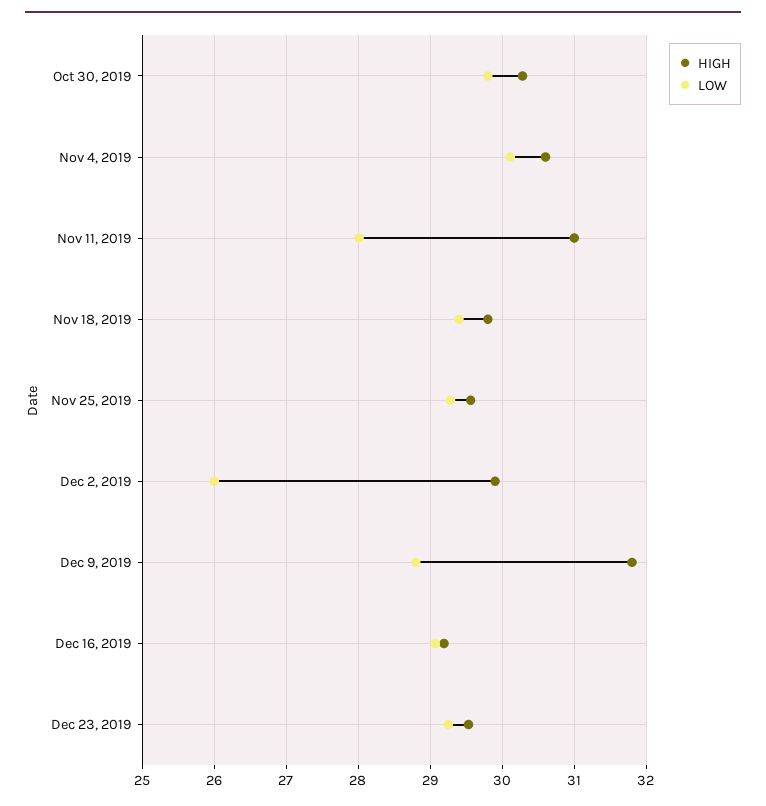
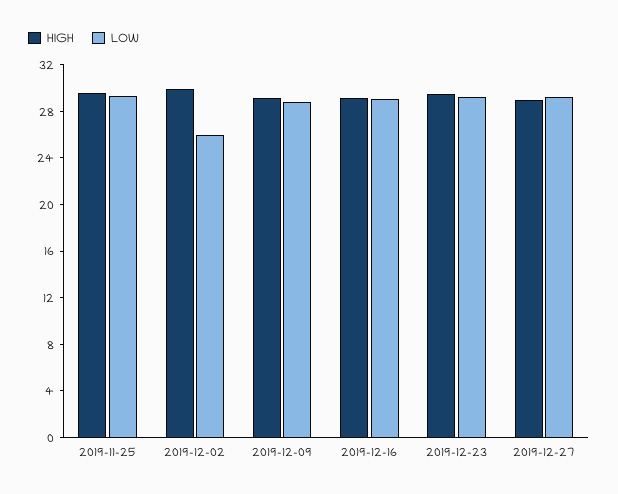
HIGH, Oct 30, 2019: 30.3 -> none
LOW, Oct 30, 2019: 29.8 -> none
HIGH, Nov 4, 2019: 30.6 -> none
LOW, Nov 4, 2019: 30.1 -> none
HIGH, Nov 11, 2019: 31 -> none
LOW, Nov 11, 2019: 28 -> none
HIGH, Nov 18, 2019: 29.8 -> none
LOW, Nov 18, 2019: 29.4 -> none
HIGH, Dec 9, 2019: 31.8 -> 29
HIGH, 2019-12-27: none -> 29
LOW, 2019-12-27: none -> 29

